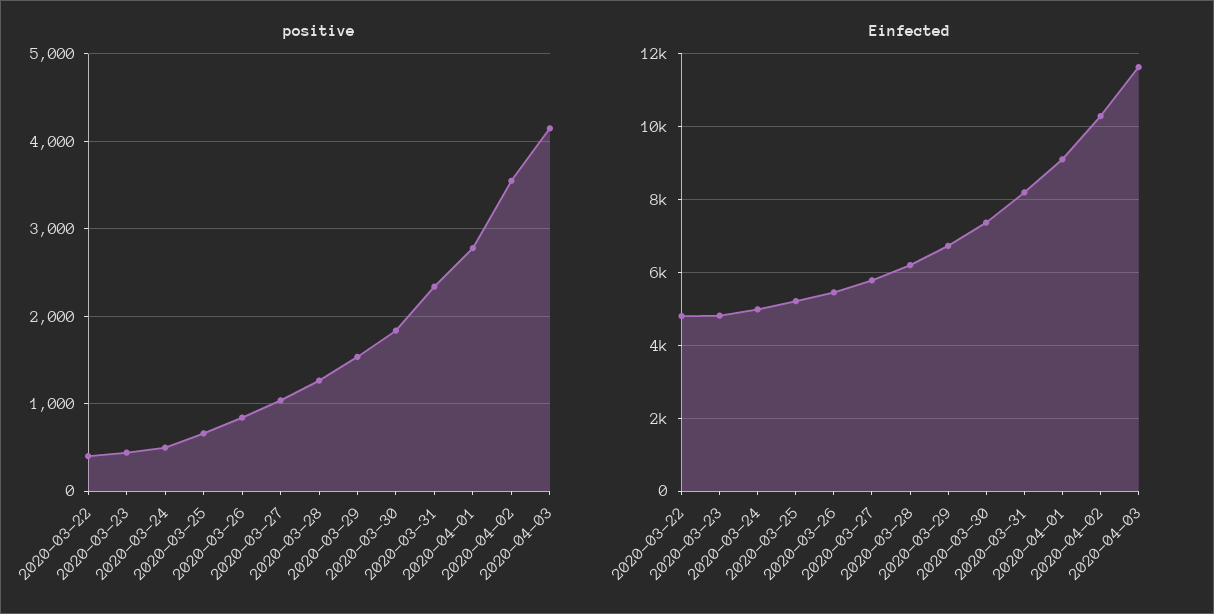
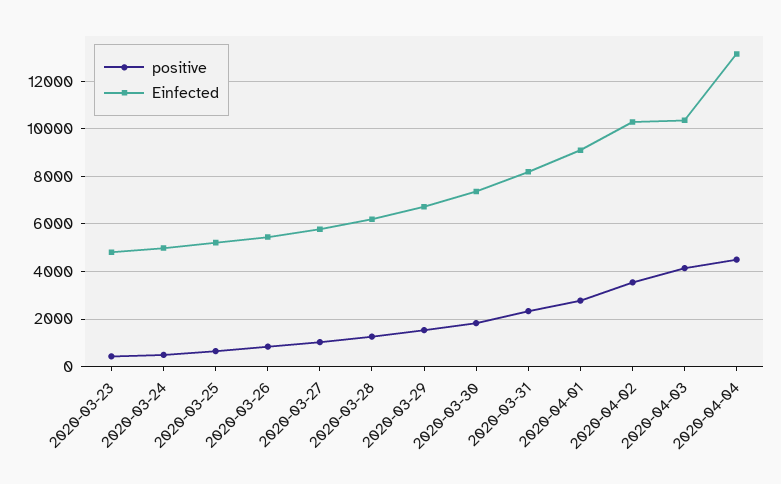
positive, 2020-03-22: 400 -> none
Einfected, 2020-03-22: 4800 -> none
Einfected, 2020-04-03: 11600 -> 10500
positive, 2020-04-04: none -> 4500
Einfected, 2020-04-04: none -> 13000

